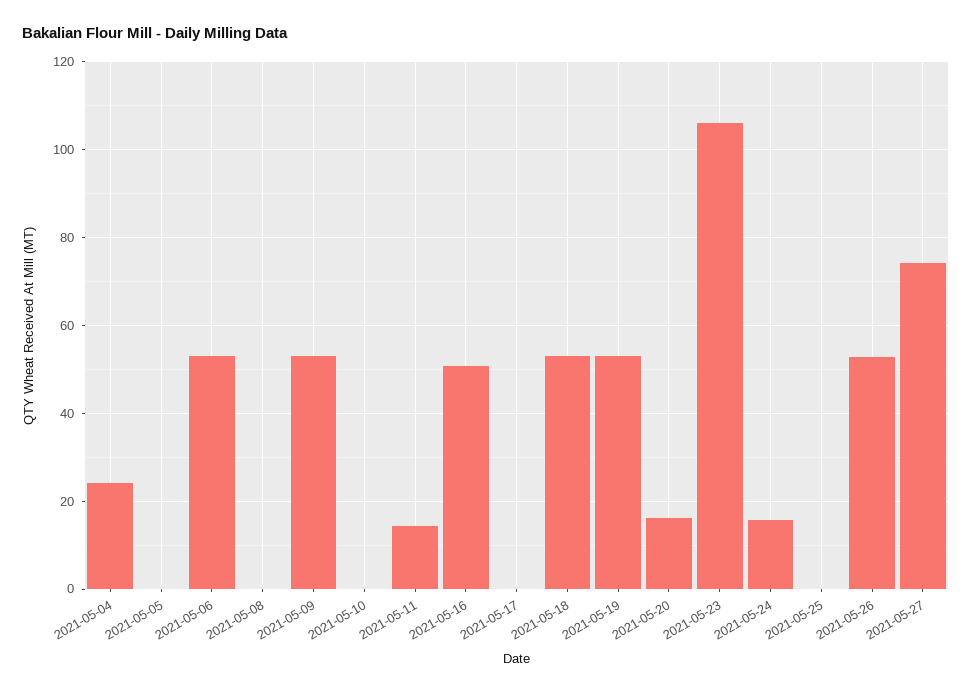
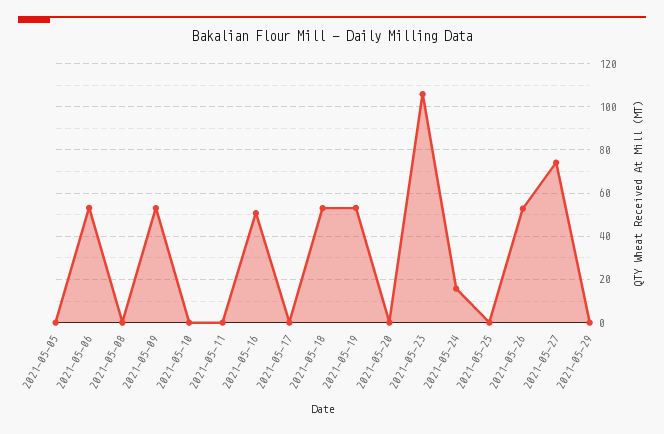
2021-05-04: 24 -> none
2021-05-11: 14 -> 0
2021-05-20: 16 -> 0
2021-05-29: none -> 0

